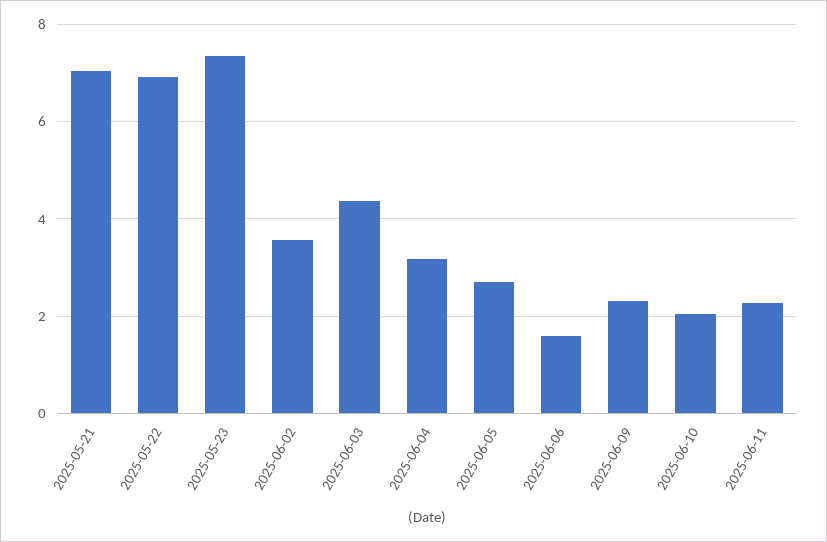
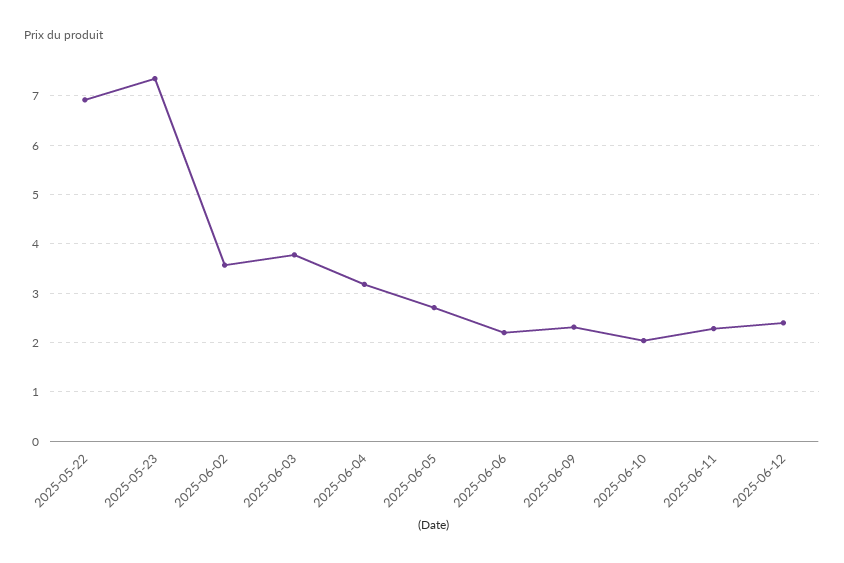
2025-05-21: 7 -> none
2025-06-03: 4.4 -> 3.8
2025-06-06: 1.6 -> 2.2
2025-06-12: none -> 2.4

